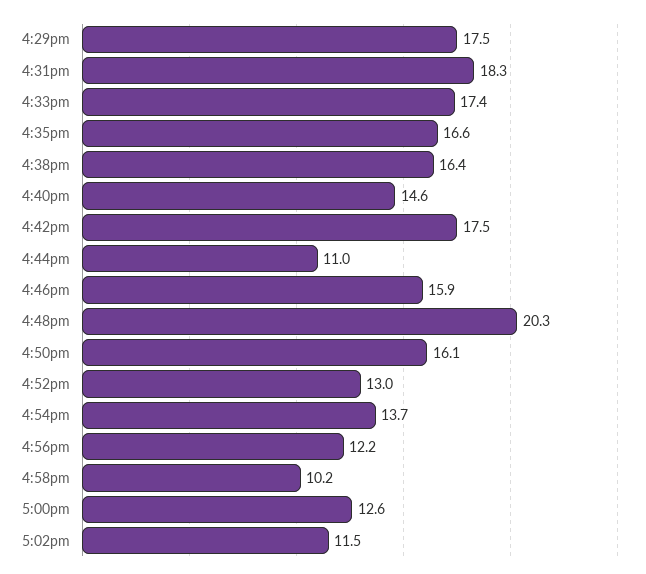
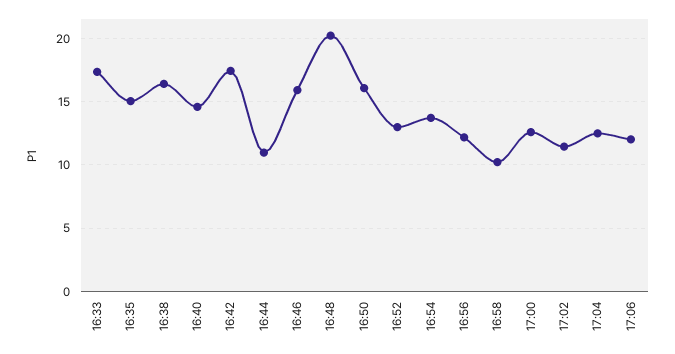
4:29pm: 17.5 -> none
4:31pm: 18.3 -> none
4:35pm: 16.6 -> 15
17:04: none -> 12.5
17:06: none -> 12

